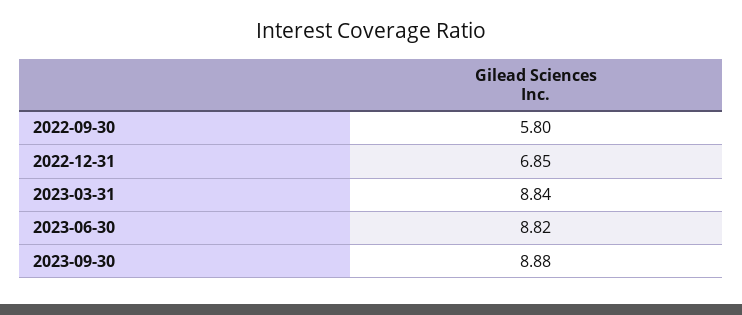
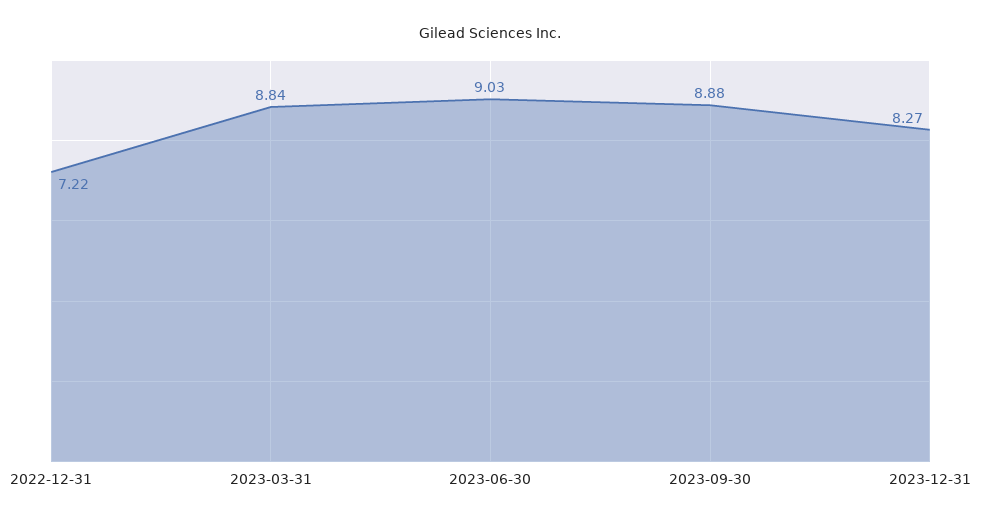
2022-09-30: 5.8 -> none
2022-12-31: 6.85 -> 7.22
2023-06-30: 8.82 -> 9.03
2023-12-31: none -> 8.27

